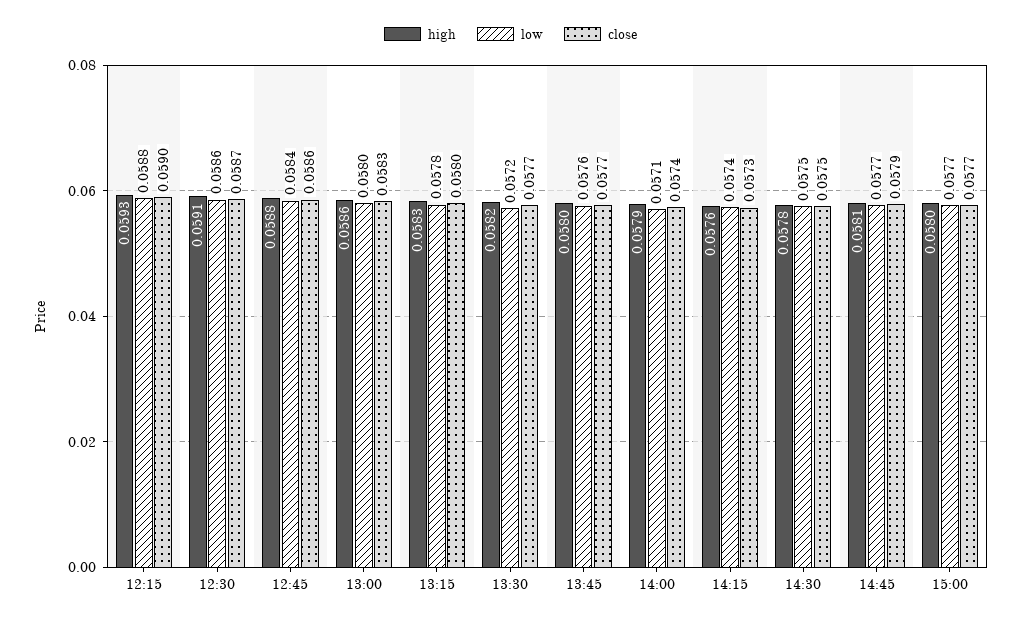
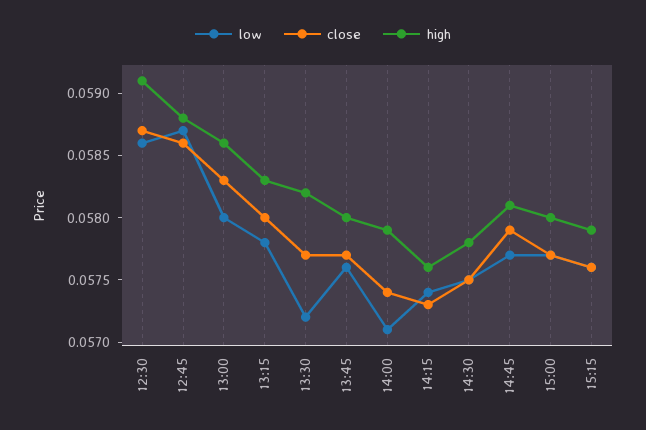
high, 12:15: 0.0593 -> none
low, 12:15: 0.0588 -> none
close, 12:15: 0.059 -> none
low, 12:45: 0.0584 -> 0.0587
low, 15:15: none -> 0.0576
close, 15:15: none -> 0.0576
high, 15:15: none -> 0.0579

